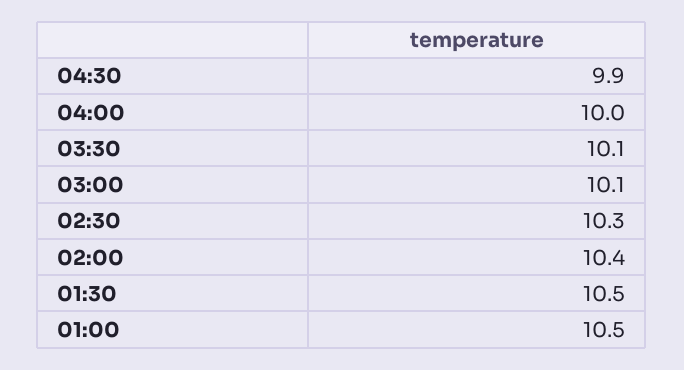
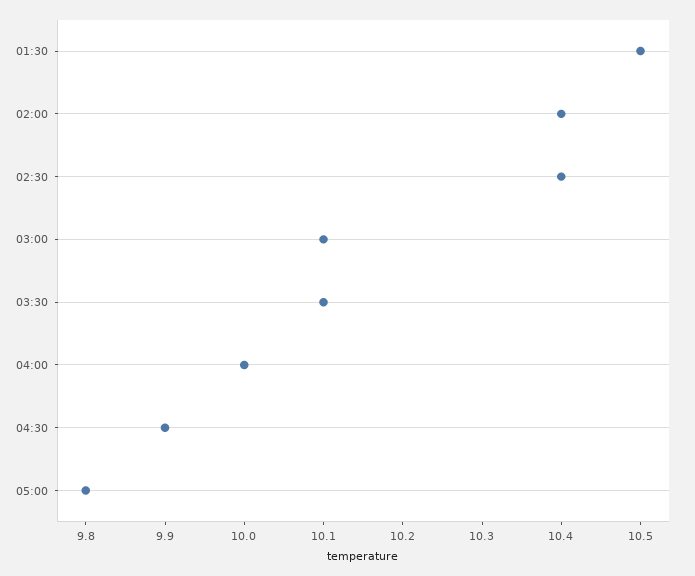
02:30: 10.3 -> 10.4
01:00: 10.5 -> none
05:00: none -> 9.8

